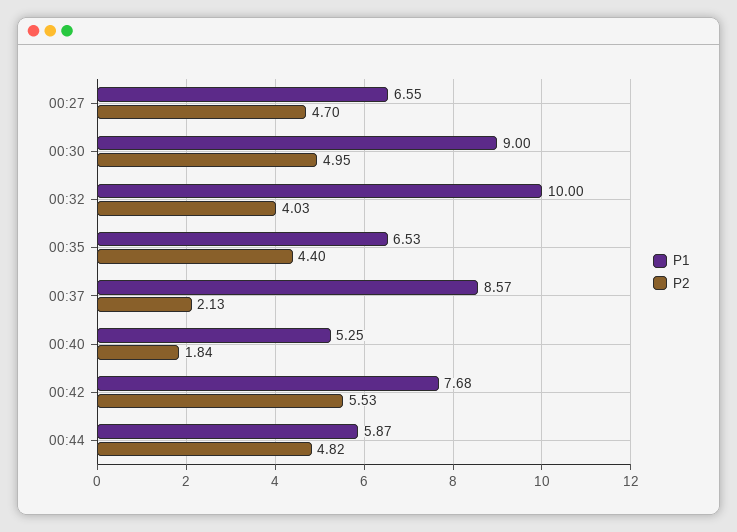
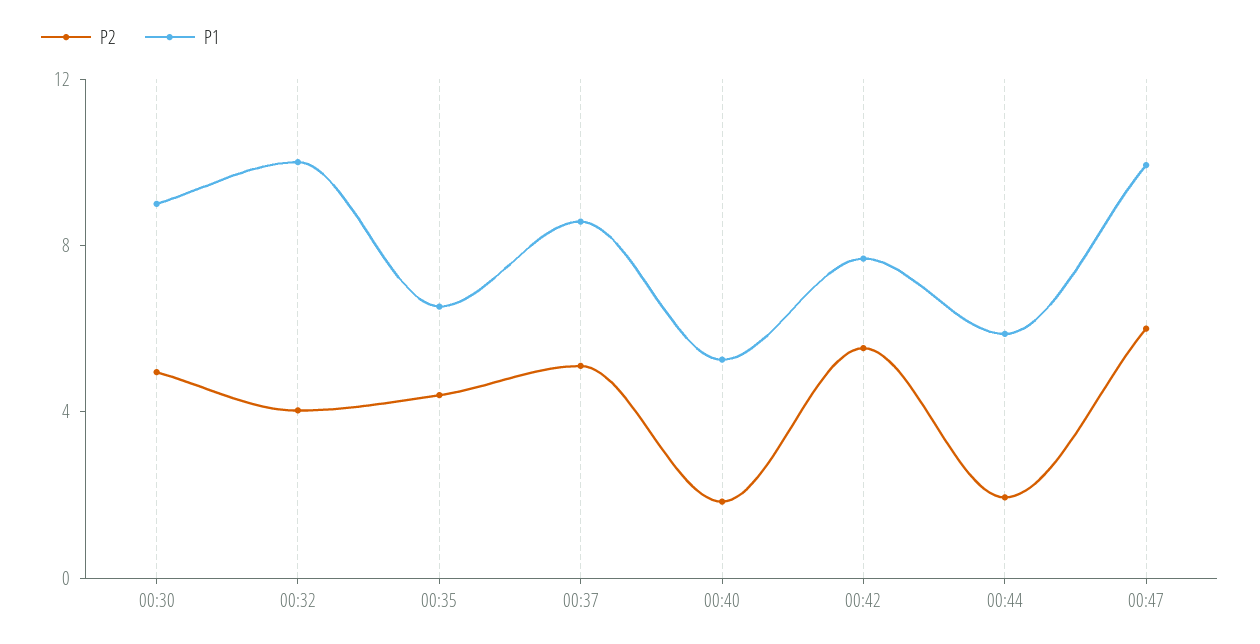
P1, 00:27: 6.55 -> none
P2, 00:27: 4.7 -> none
P2, 00:37: 2.13 -> 5
P2, 00:44: 4.82 -> 2
P2, 00:47: none -> 6
P1, 00:47: none -> 10

